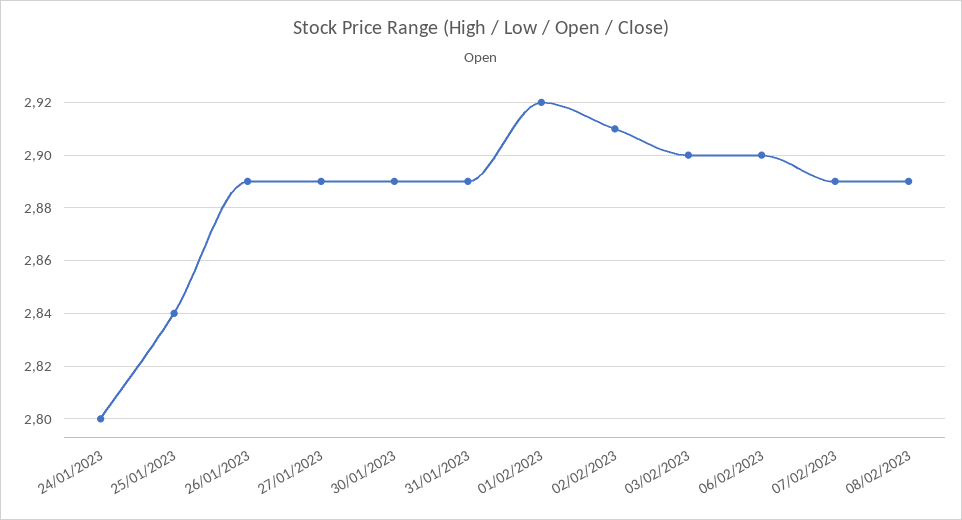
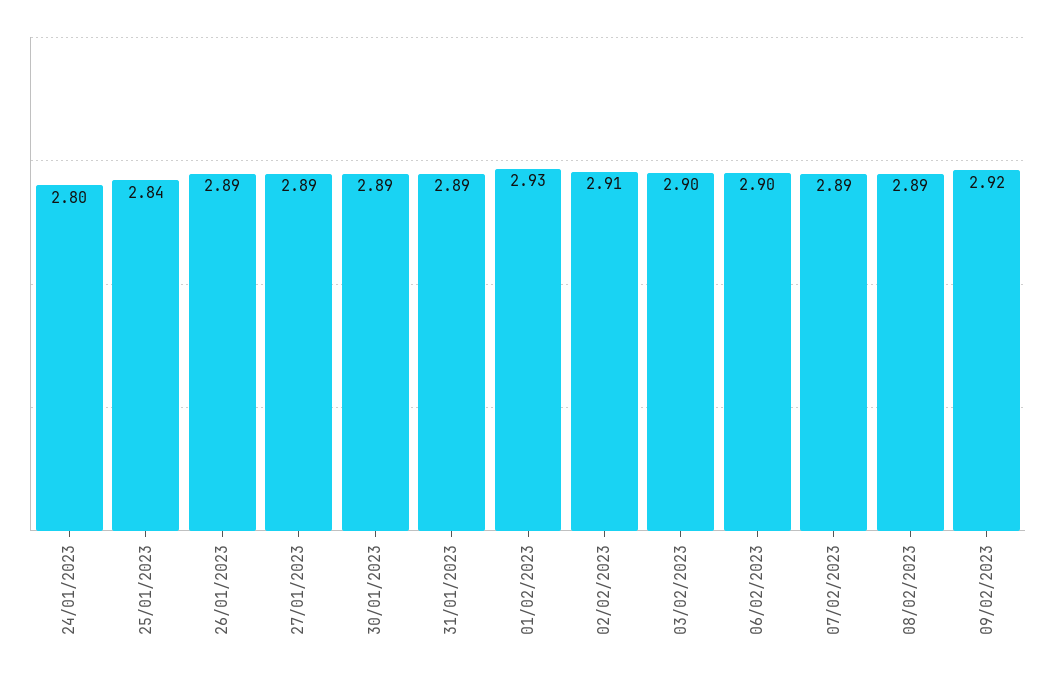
01/02/2023: 2.92 -> 2.93
09/02/2023: none -> 2.92

